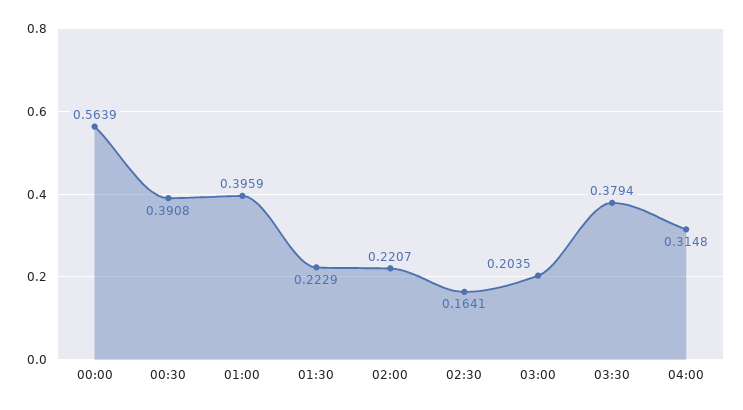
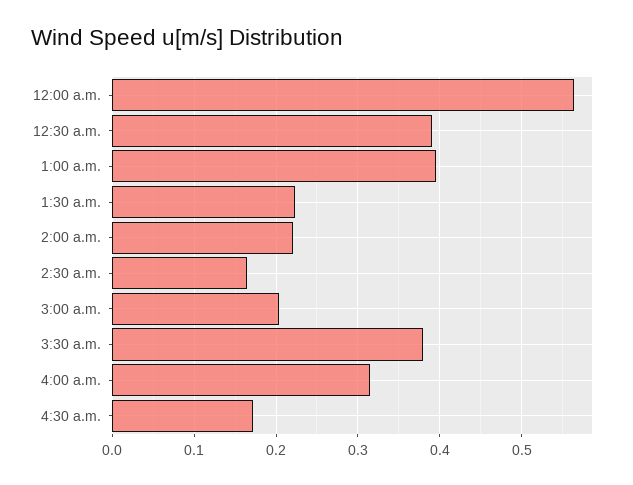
4:30 a.m.: none -> 0.17

